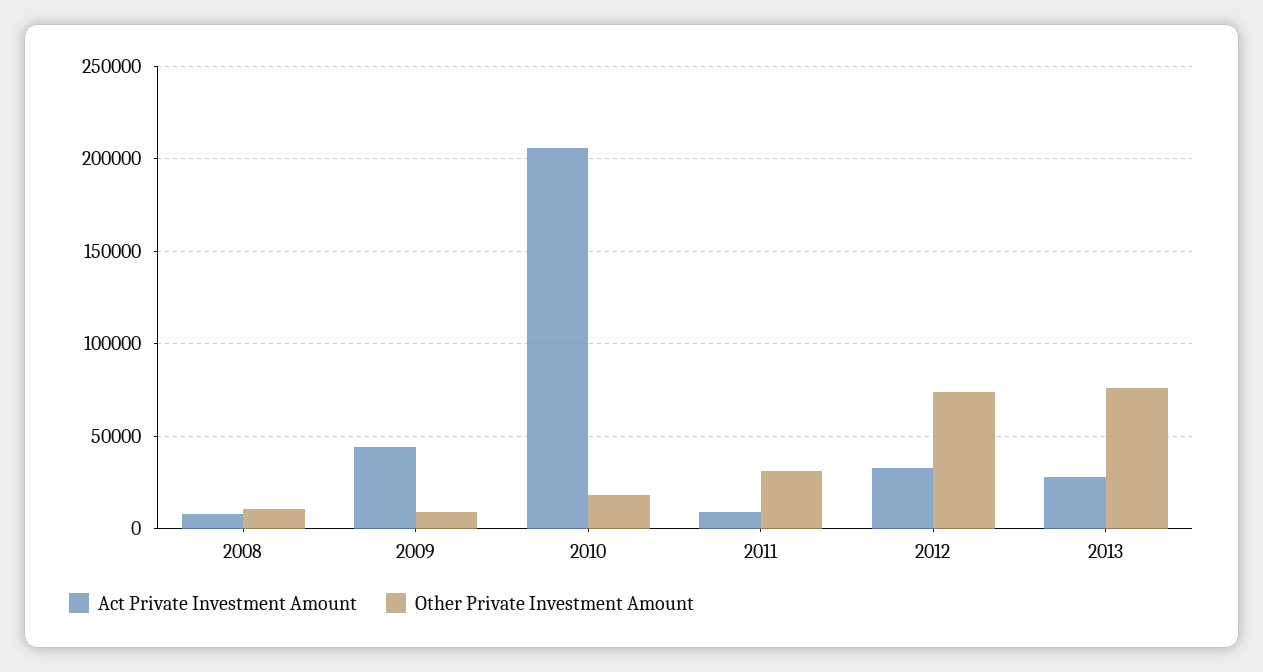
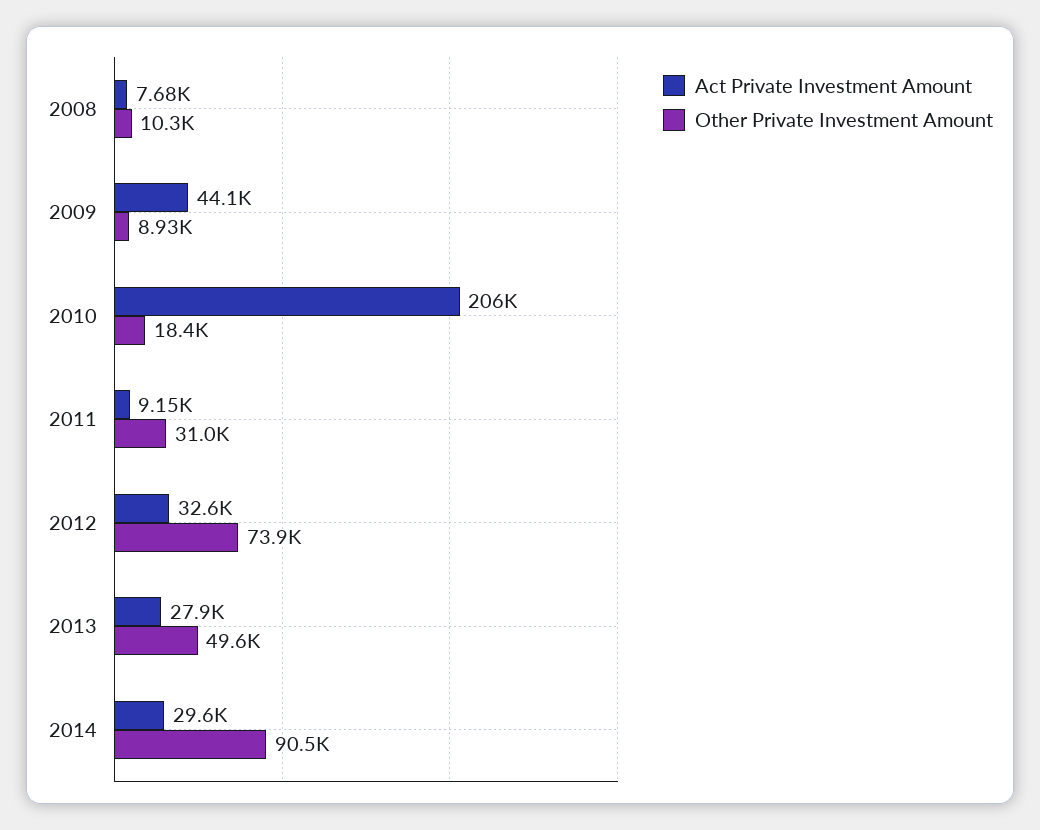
Other Private Investment Amount, 2013: 75000 -> 49600
Act Private Investment Amount, 2014: none -> 29600
Other Private Investment Amount, 2014: none -> 90500

